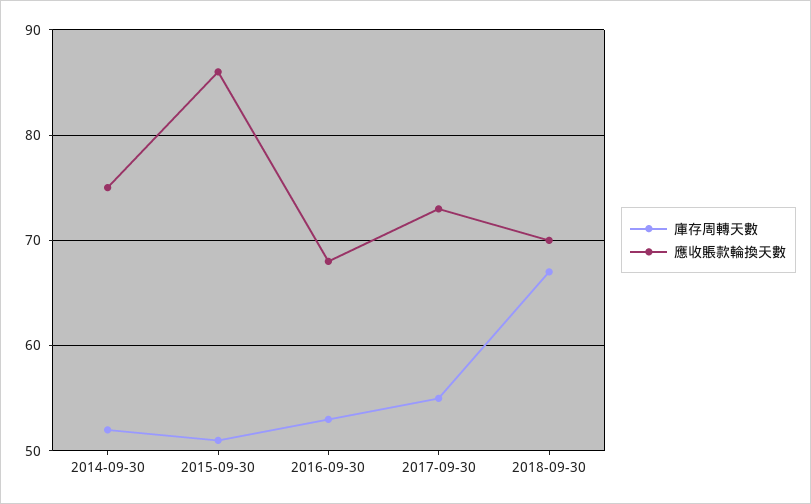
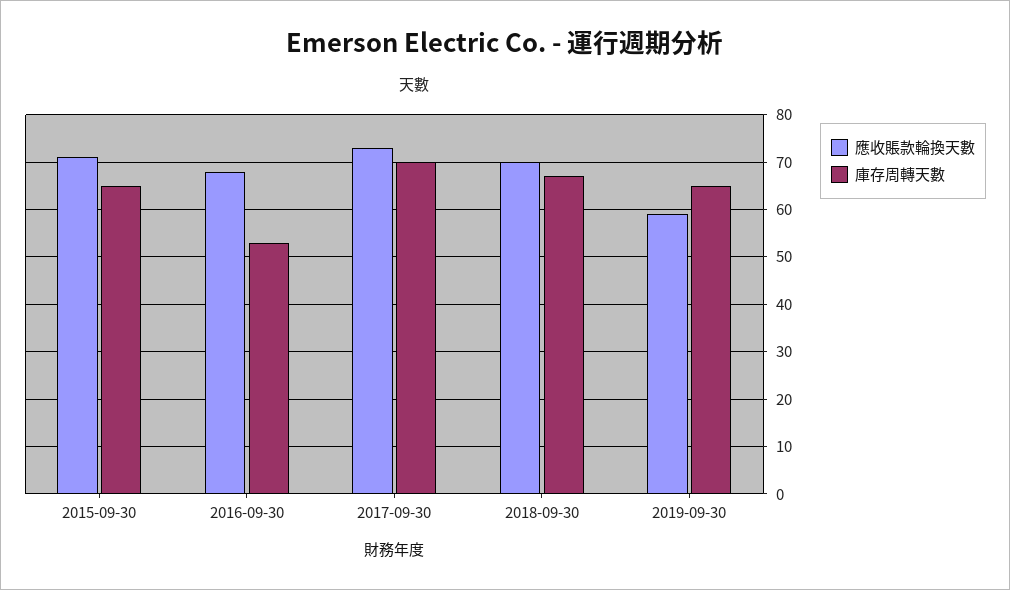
庫存周轉天數, 2014-09-30: 52 -> none
應收賬款輪換天數, 2014-09-30: 75 -> none
庫存周轉天數, 2015-09-30: 51 -> 65
應收賬款輪換天數, 2015-09-30: 86 -> 70
庫存周轉天數, 2017-09-30: 55 -> 70
應收賬款輪換天數, 2019-09-30: none -> 60
庫存周轉天數, 2019-09-30: none -> 65

